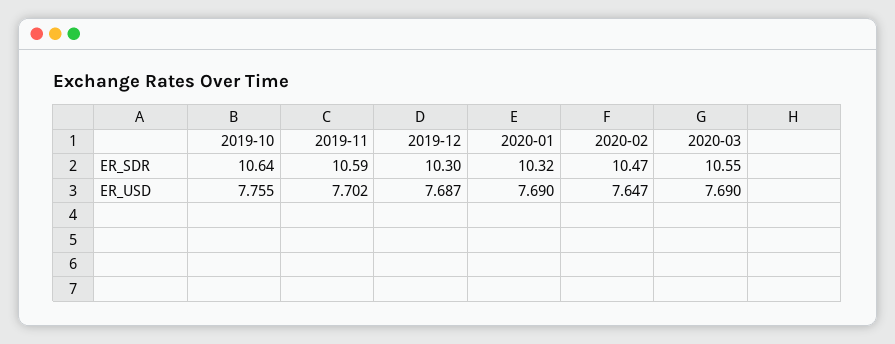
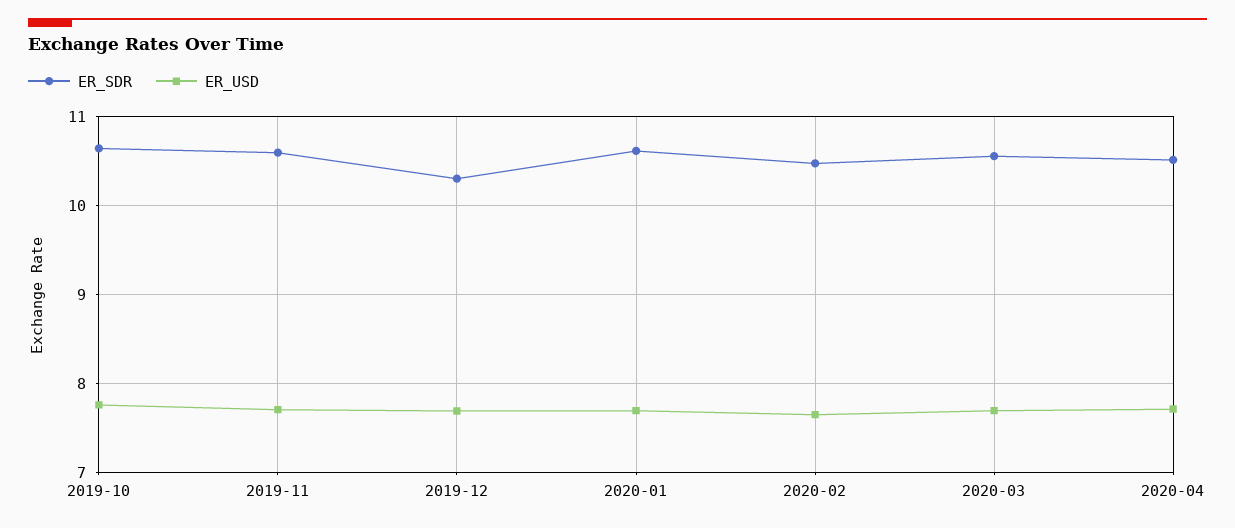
ER_SDR, 2020-01: 10.32 -> 10.6
ER_SDR, 2020-04: none -> 10.5
ER_USD, 2020-04: none -> 7.7

